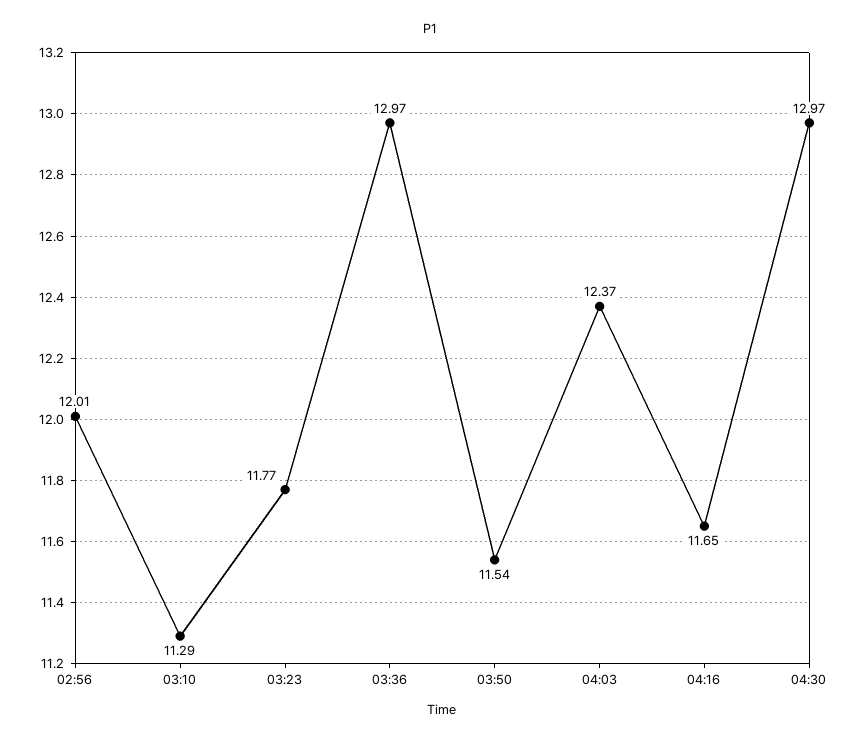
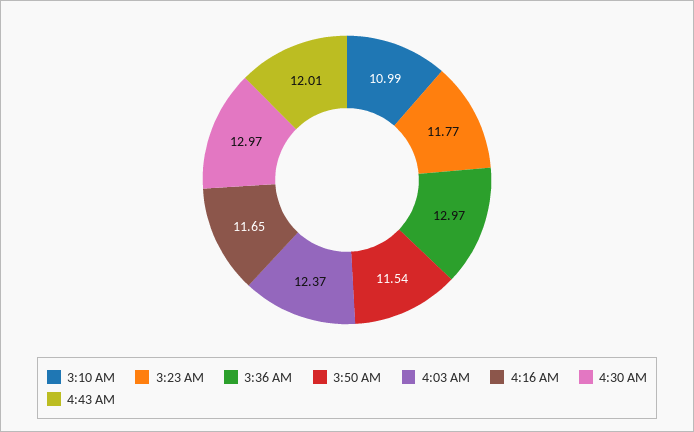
02:56: 12.01 -> none
03:10: 11.29 -> 10.99
4:43 AM: none -> 12.01

